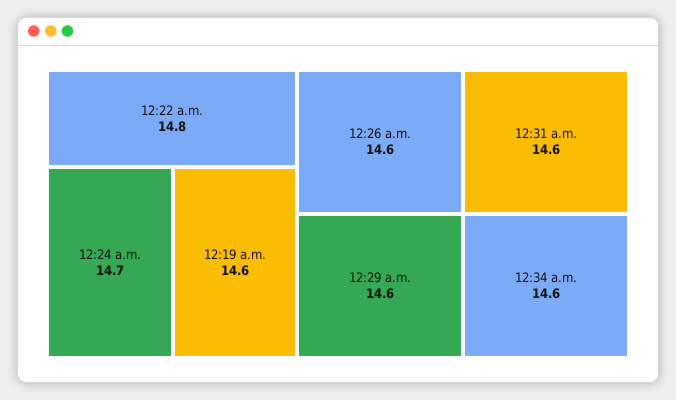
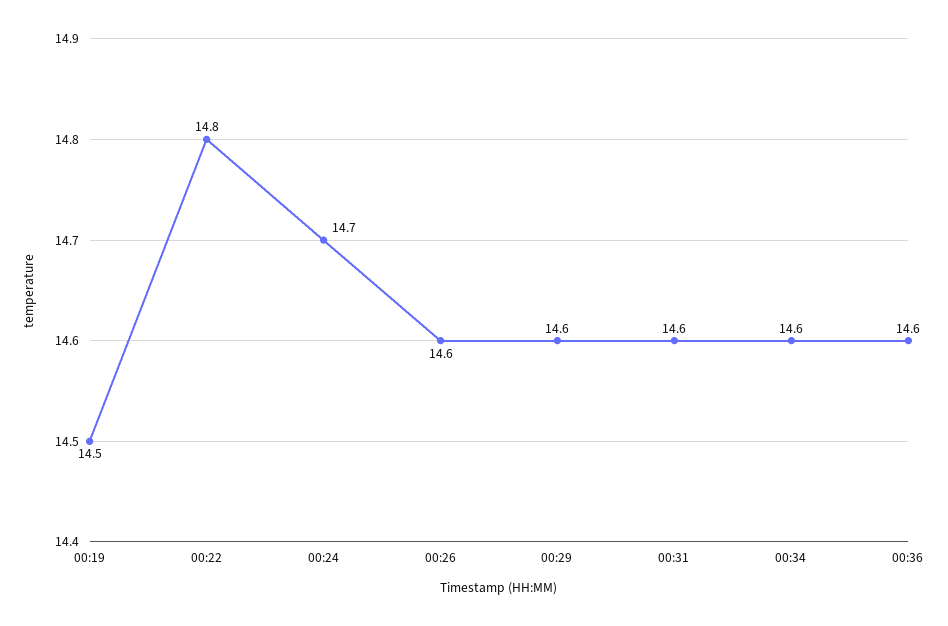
12:19 a.m.: 14.6 -> 14.5
00:36: none -> 14.6

